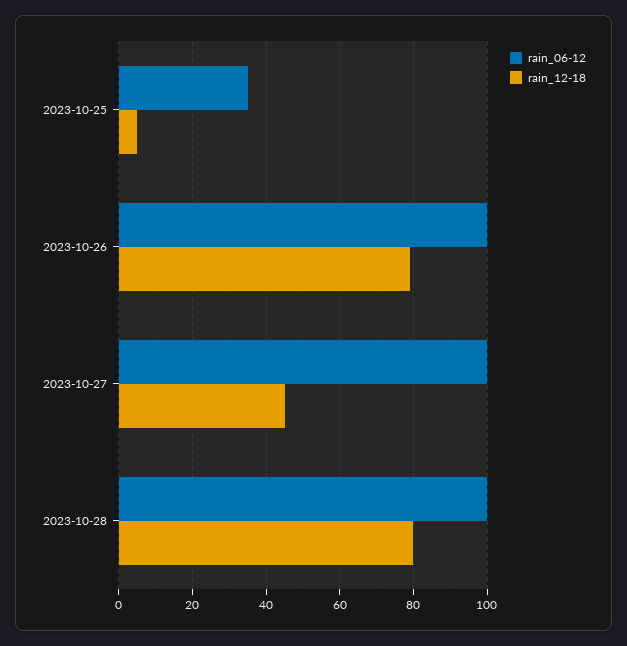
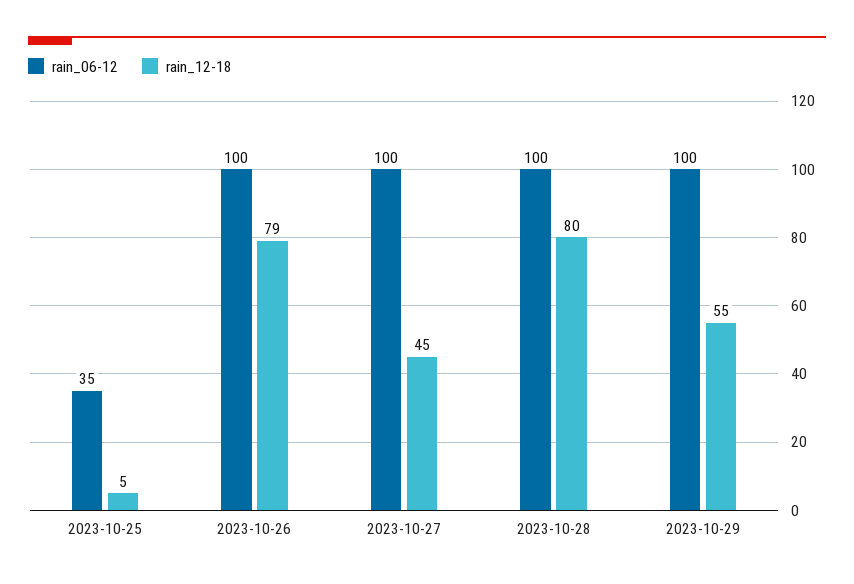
rain_06-12, 2023-10-29: none -> 100
rain_12-18, 2023-10-29: none -> 55

